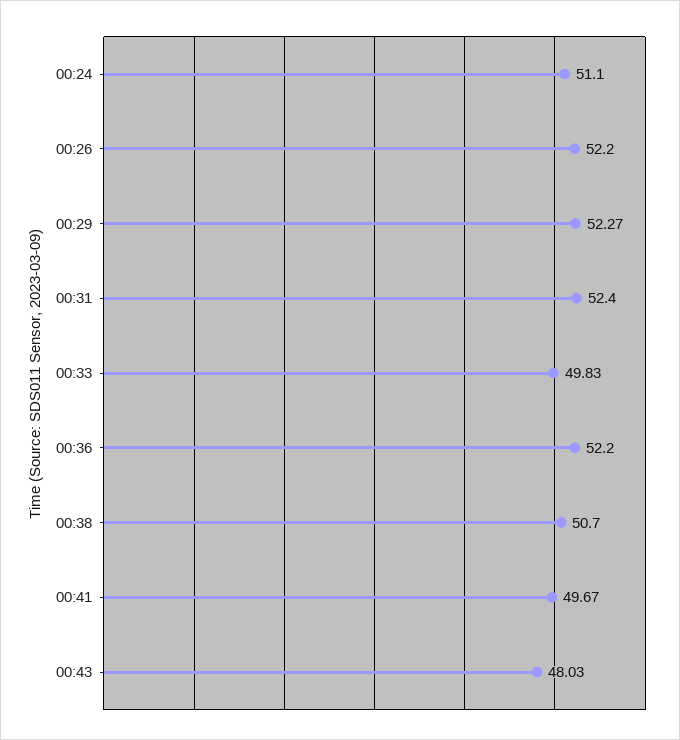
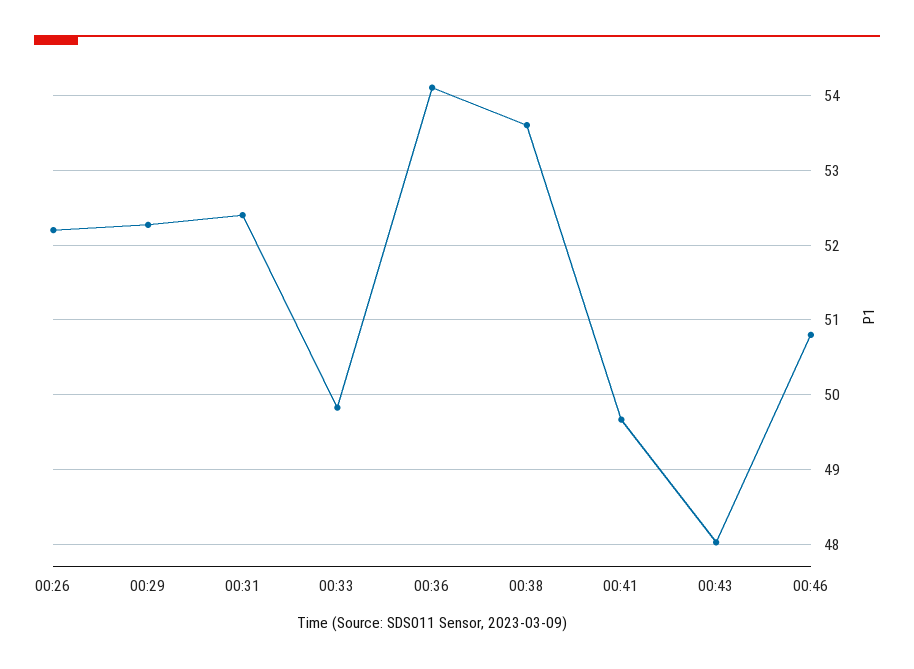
00:24: 51.1 -> none
00:36: 52.2 -> 54.1
00:38: 50.7 -> 53.6
00:46: none -> 50.8

